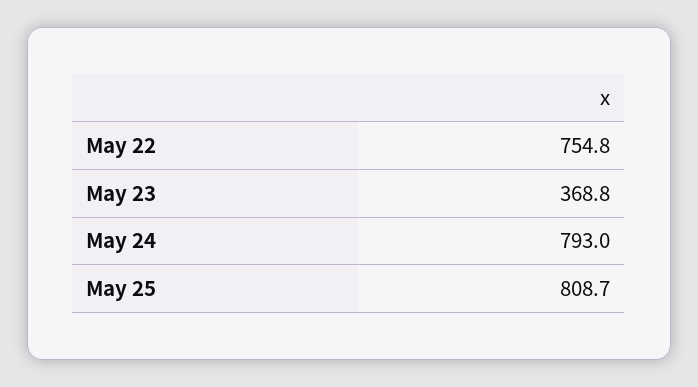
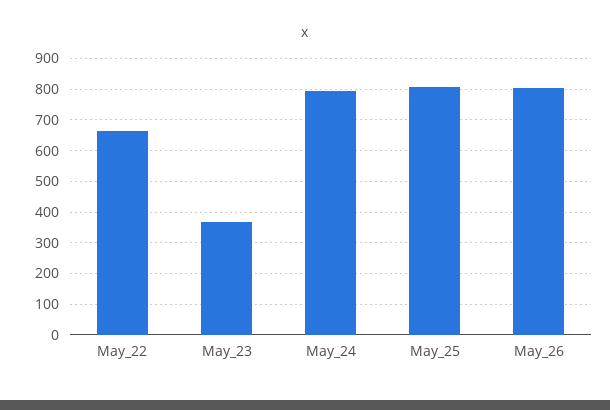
May 22: 754.8 -> 660
May_26: none -> 800

